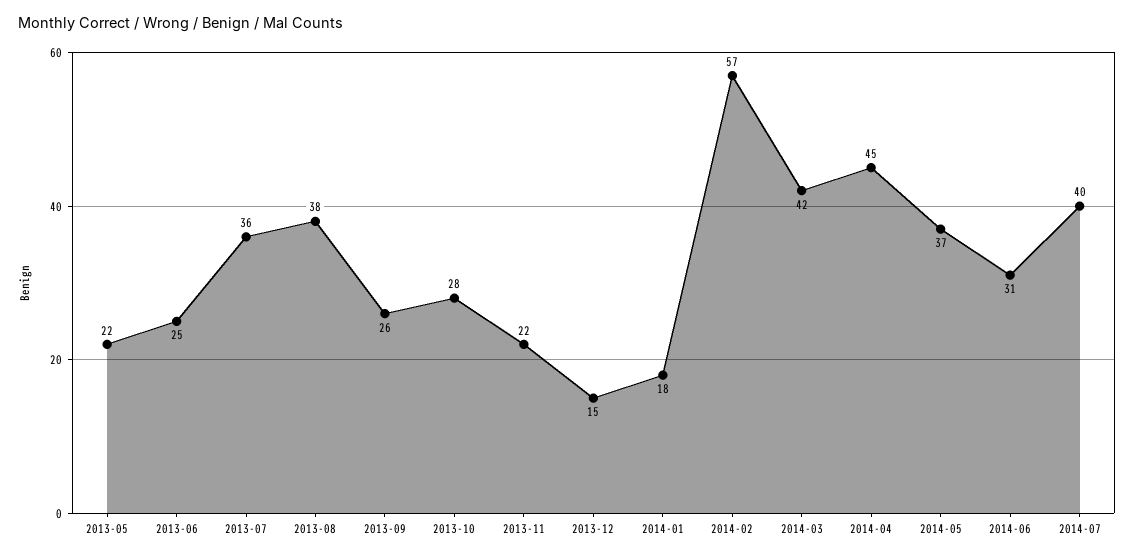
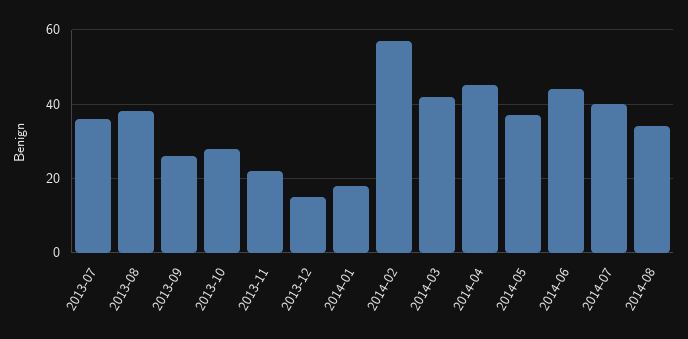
2013-05: 22 -> none
2013-06: 25 -> none
2014-06: 31 -> 45
2014-08: none -> 35

